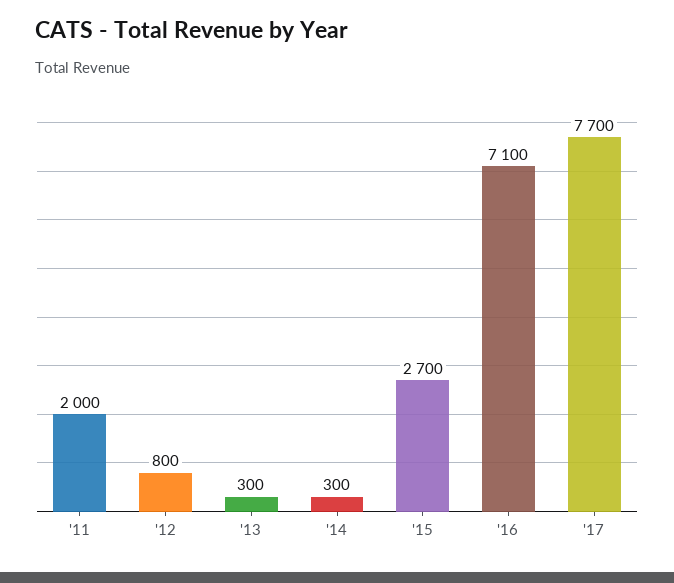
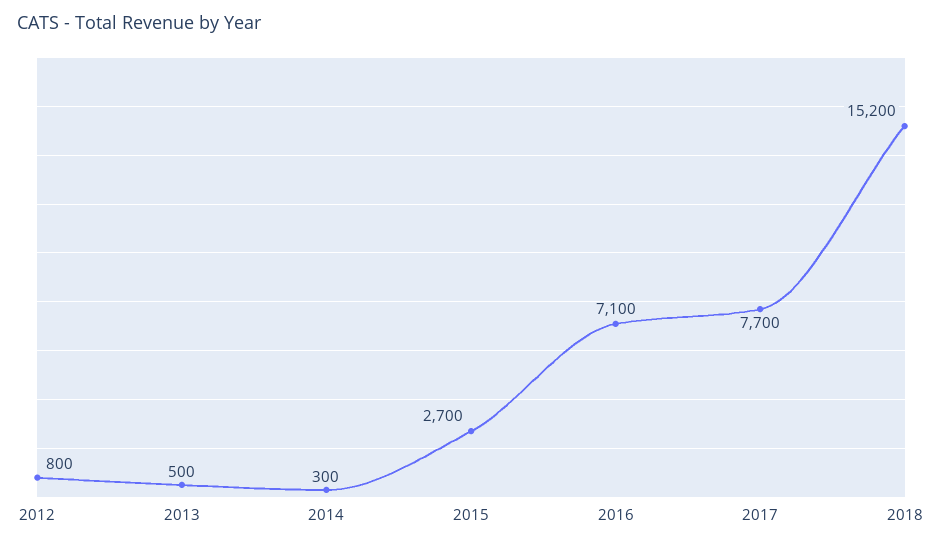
'11: 2000 -> none
'13: 300 -> 500
2018: none -> 15200

